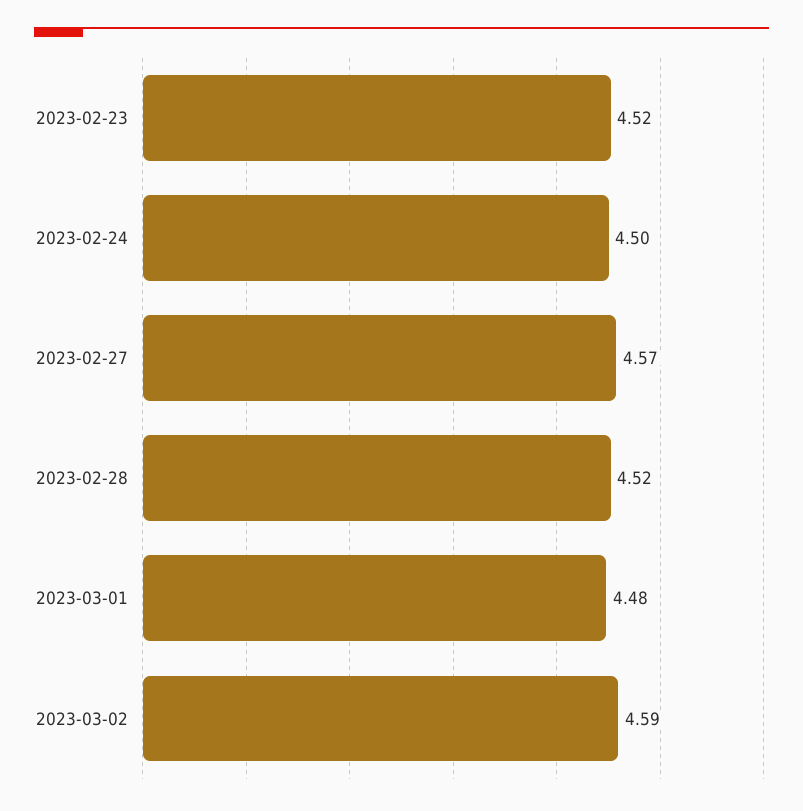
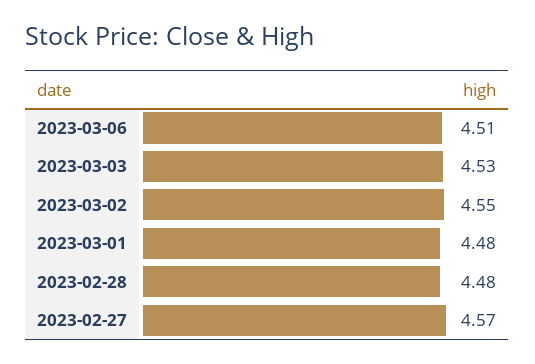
2023-02-23: 4.52 -> none
2023-02-24: 4.5 -> none
2023-02-28: 4.52 -> 4.48
2023-03-02: 4.59 -> 4.55
2023-03-06: none -> 4.51
2023-03-03: none -> 4.53

